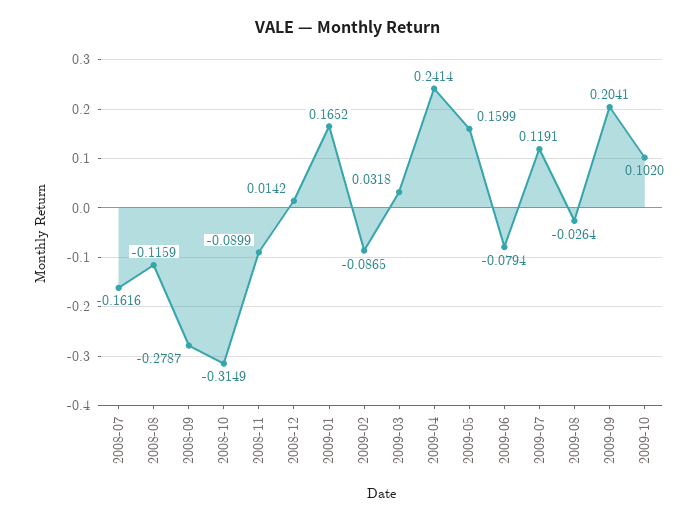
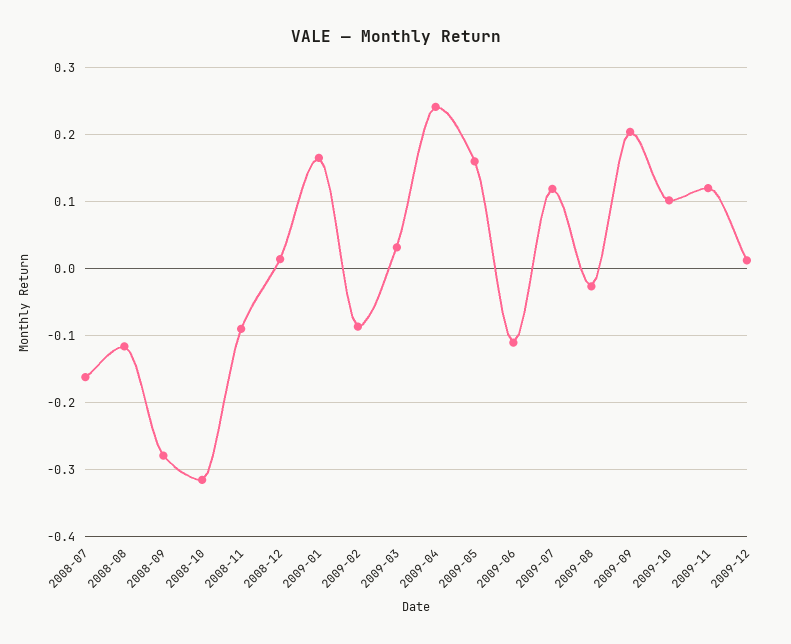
2009-06: -0.0794 -> -0.11
2009-11: none -> 0.12
2009-12: none -> 0.01

